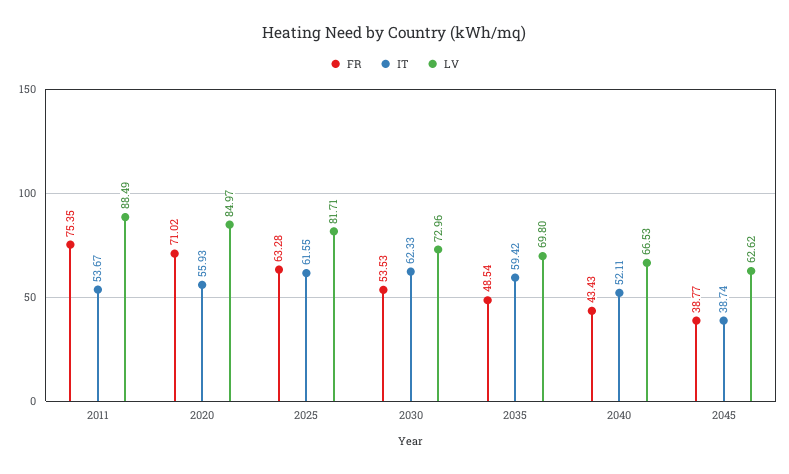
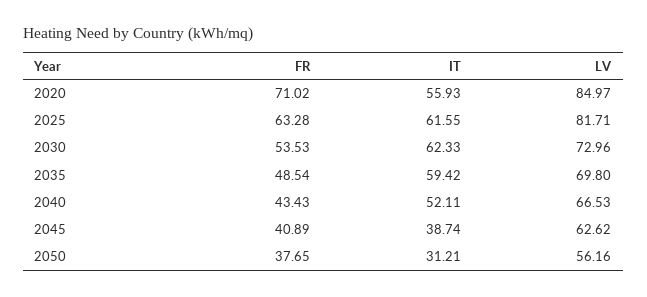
FR, 2011: 75.35 -> none
IT, 2011: 53.67 -> none
LV, 2011: 88.49 -> none
FR, 2045: 38.77 -> 40.89
FR, 2050: none -> 37.65
IT, 2050: none -> 31.21
LV, 2050: none -> 56.16

